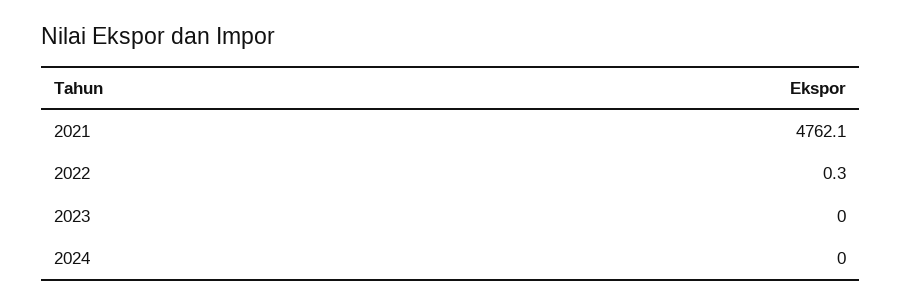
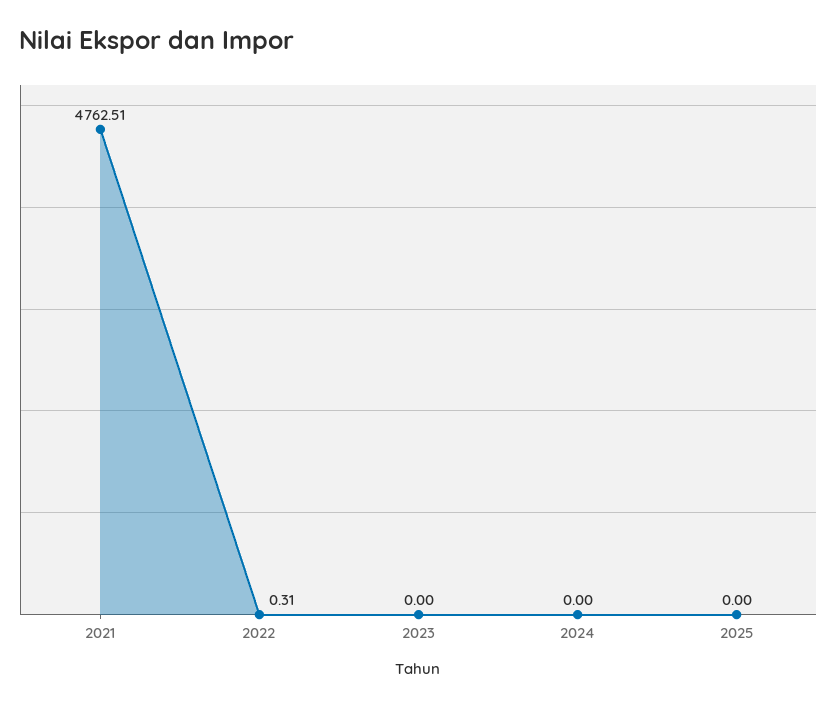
2021: 4762.1 -> 4762.51
2025: none -> 0

